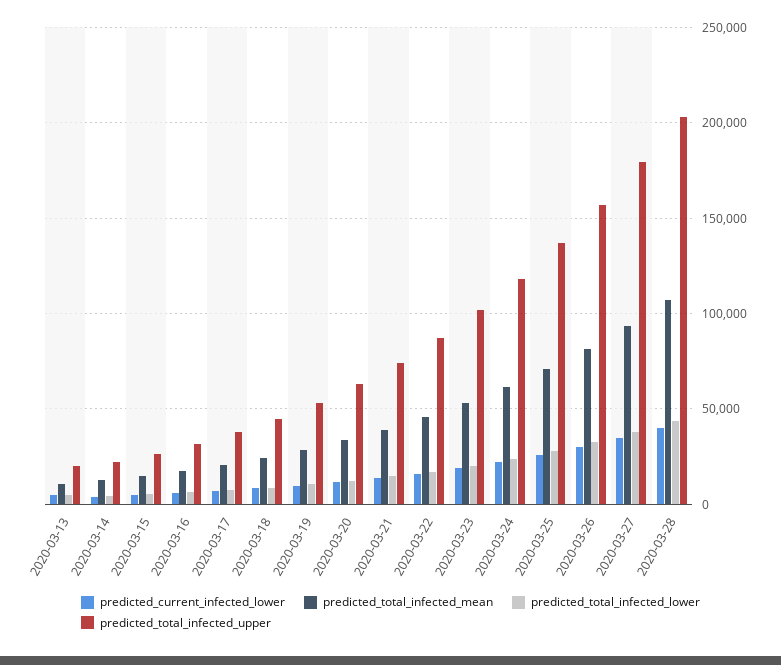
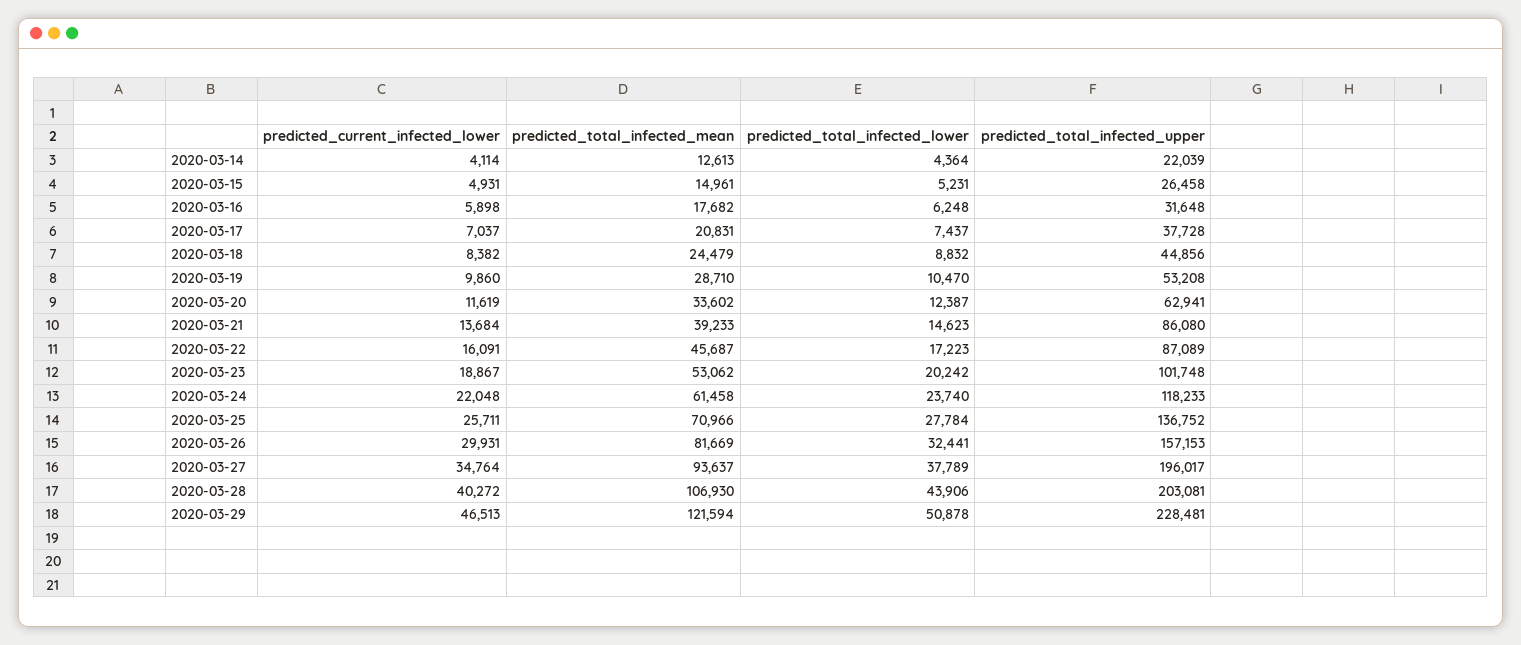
predicted_current_infected_lower, 2020-03-13: 5000 -> none
predicted_total_infected_mean, 2020-03-13: 10000 -> none
predicted_total_infected_lower, 2020-03-13: 5000 -> none
predicted_total_infected_upper, 2020-03-13: 20000 -> none
predicted_total_infected_upper, 2020-03-21: 75000 -> 86080
predicted_total_infected_upper, 2020-03-27: 180000 -> 196017
predicted_current_infected_lower, 2020-03-29: none -> 46513
predicted_total_infected_mean, 2020-03-29: none -> 121594
predicted_total_infected_lower, 2020-03-29: none -> 50878
predicted_total_infected_upper, 2020-03-29: none -> 228481

